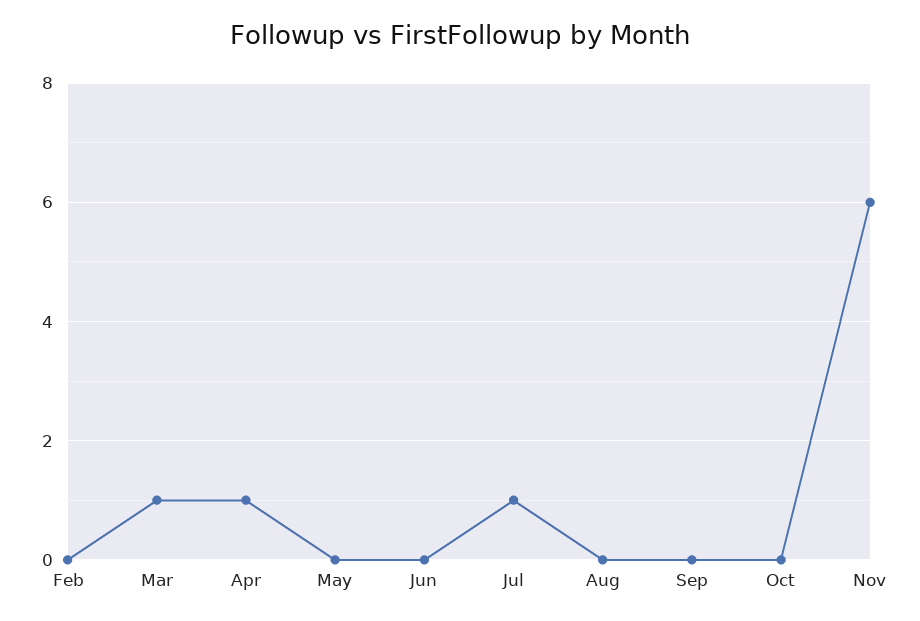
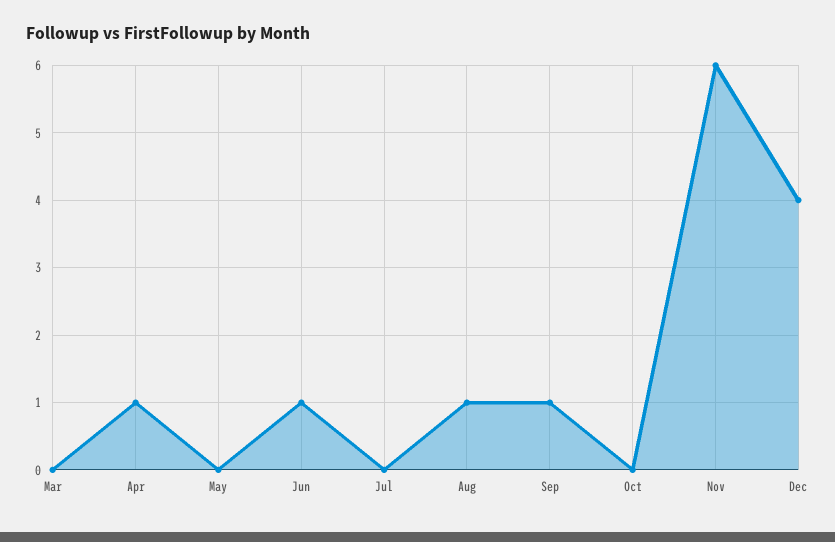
Feb: 0 -> none
Mar: 1 -> 0
Jun: 0 -> 1
Jul: 1 -> 0
Aug: 0 -> 1
Sep: 0 -> 1
Dec: none -> 4

